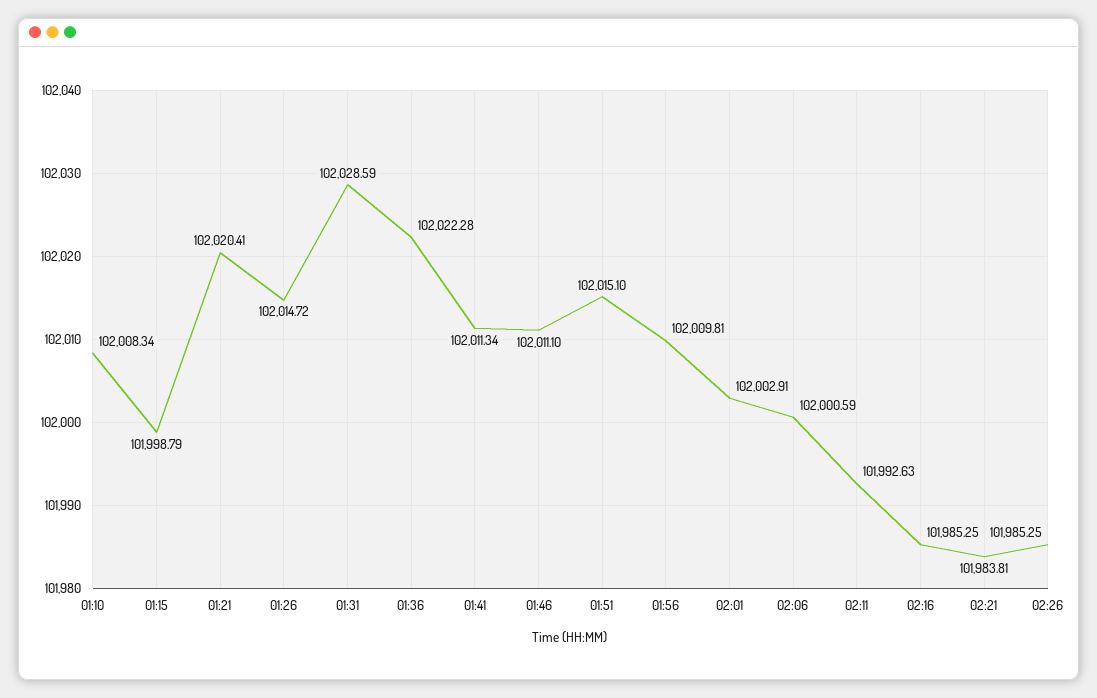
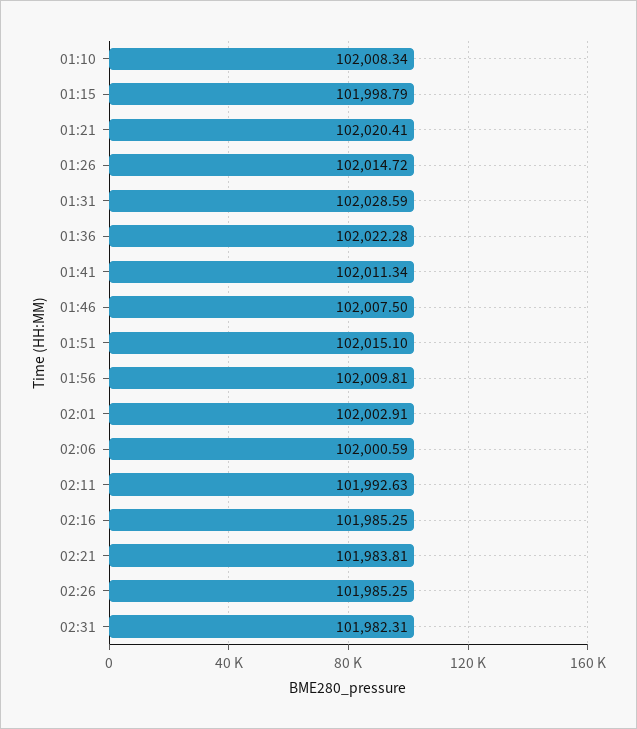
01:46: 102011.1 -> 102007.5
02:31: none -> 101982.31

